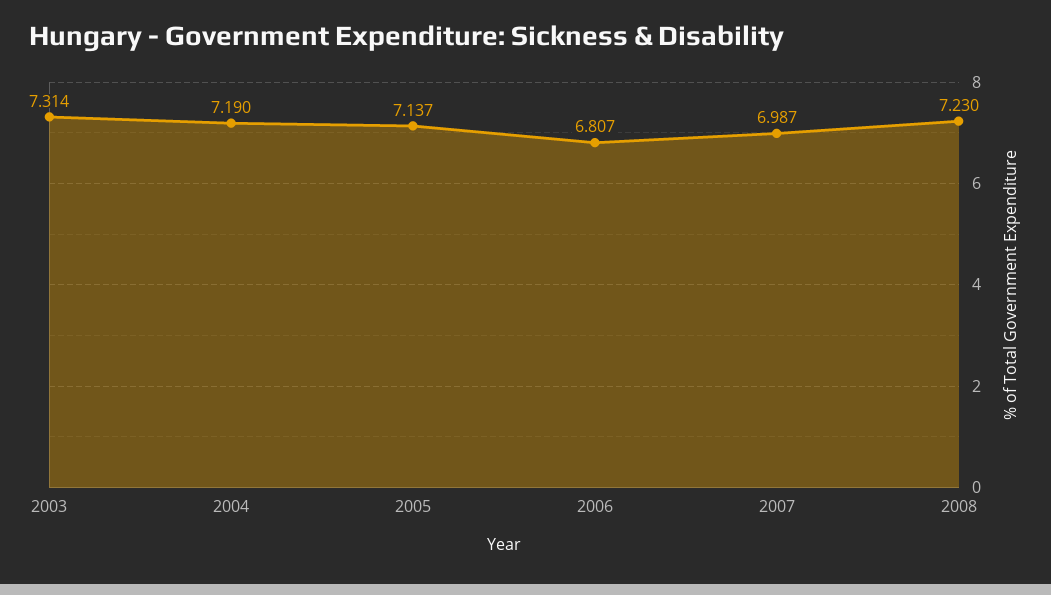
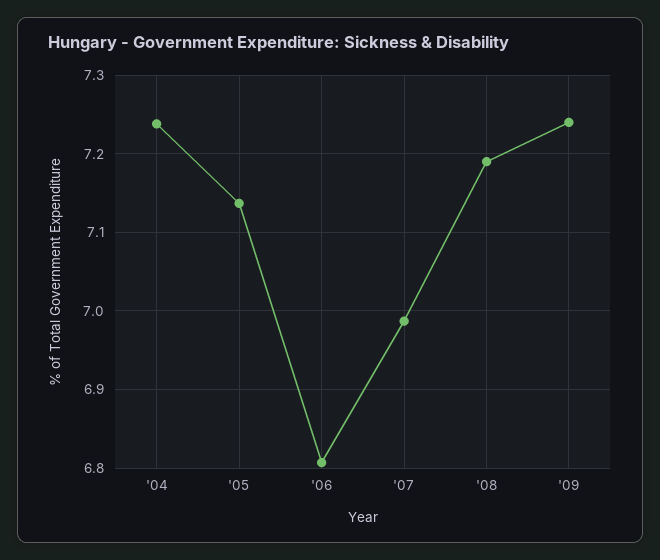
2003: 7.314 -> none
2004: 7.19 -> 7.24
2008: 7.23 -> 7.19
'09: none -> 7.24

